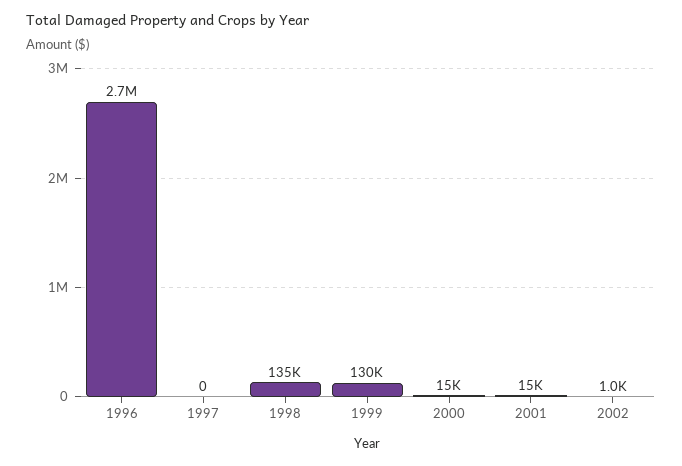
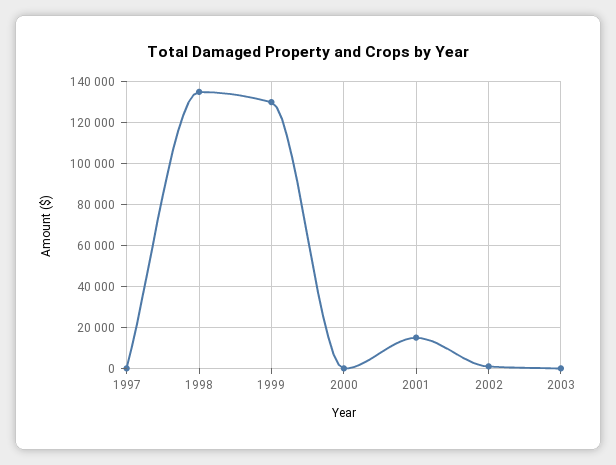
1996: 2700000 -> none
2000: 15000 -> 0
2003: none -> 0

